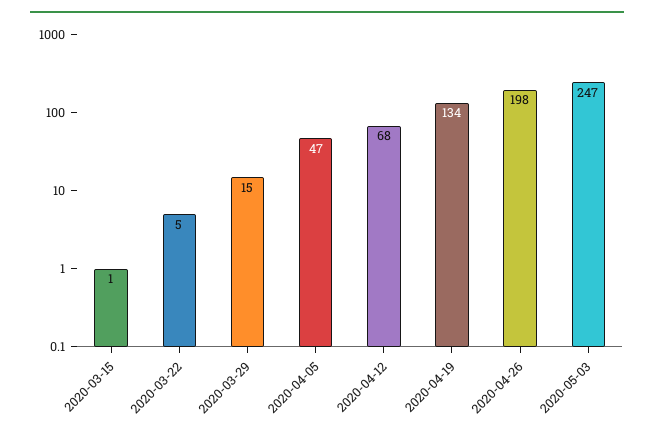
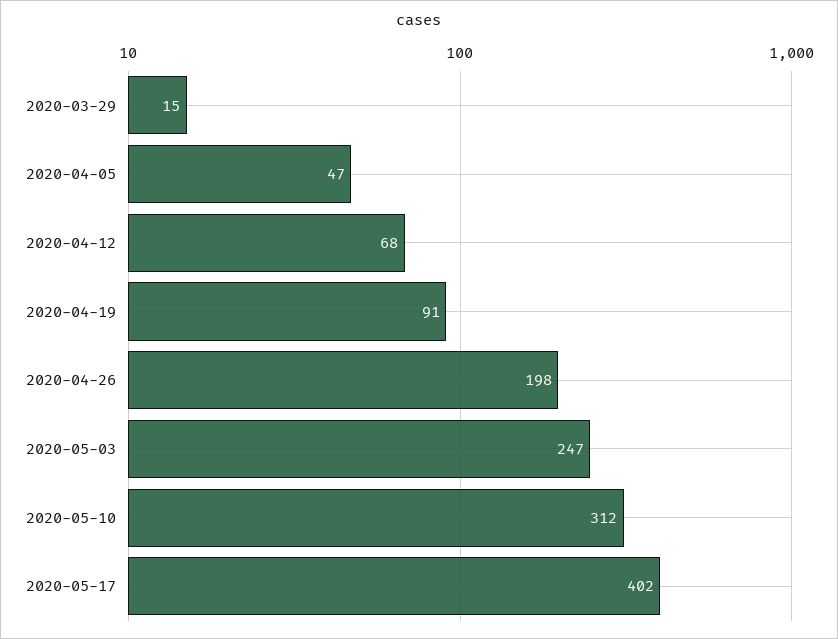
2020-03-15: 1 -> none
2020-03-22: 5 -> none
2020-04-19: 134 -> 91
2020-05-10: none -> 312
2020-05-17: none -> 402

